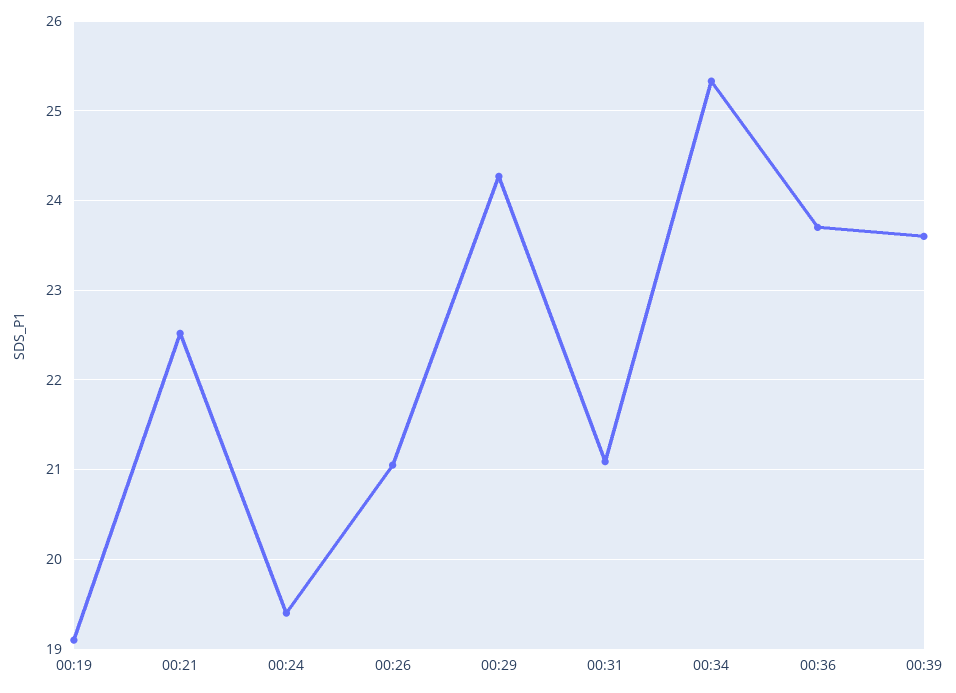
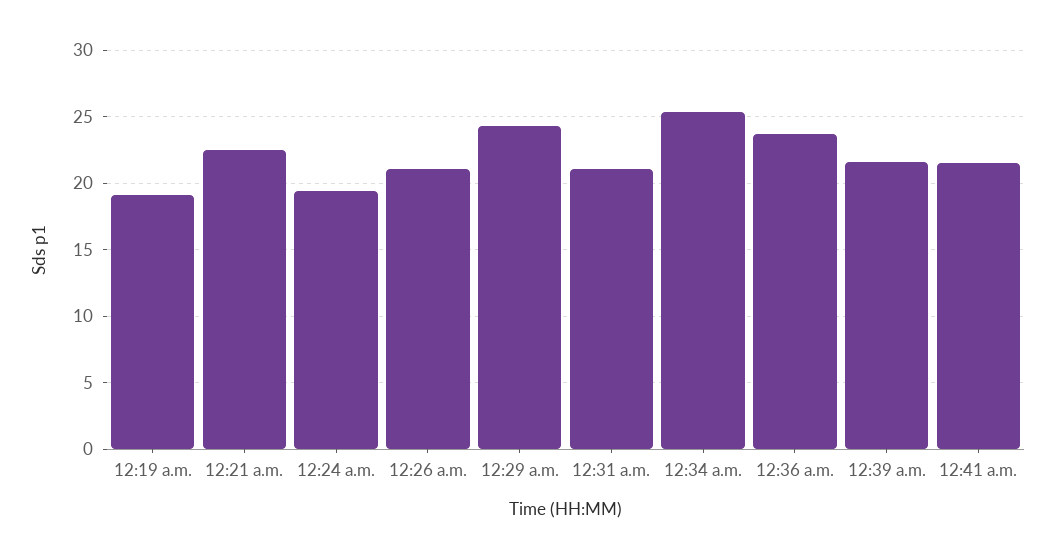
00:39: 23.6 -> 21.5
12:41 a.m.: none -> 21.5

